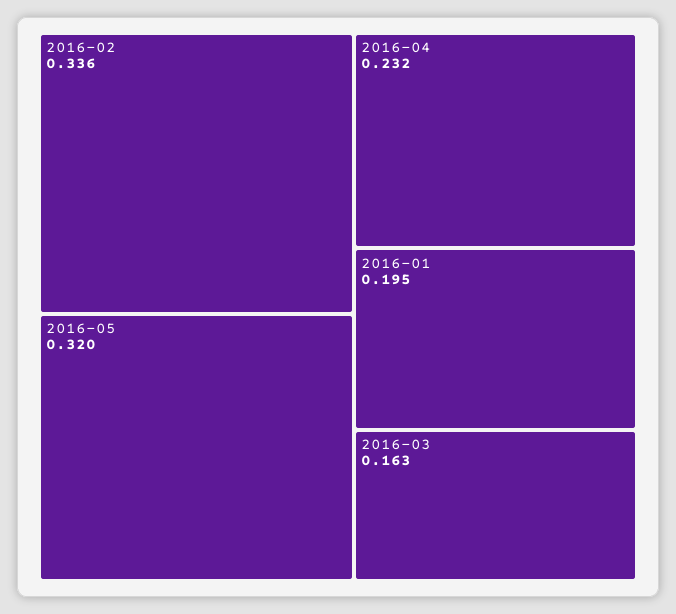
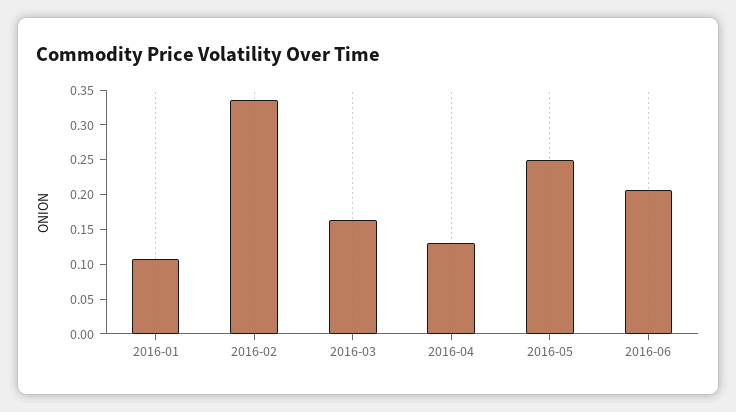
2016-05: 0.32 -> 0.25
2016-04: 0.232 -> 0.125
2016-01: 0.195 -> 0.1
2016-06: none -> 0.2

